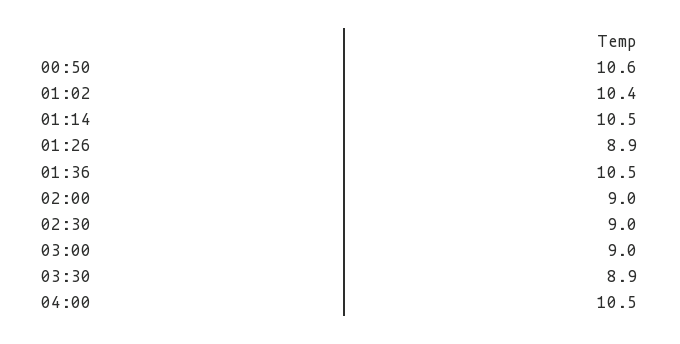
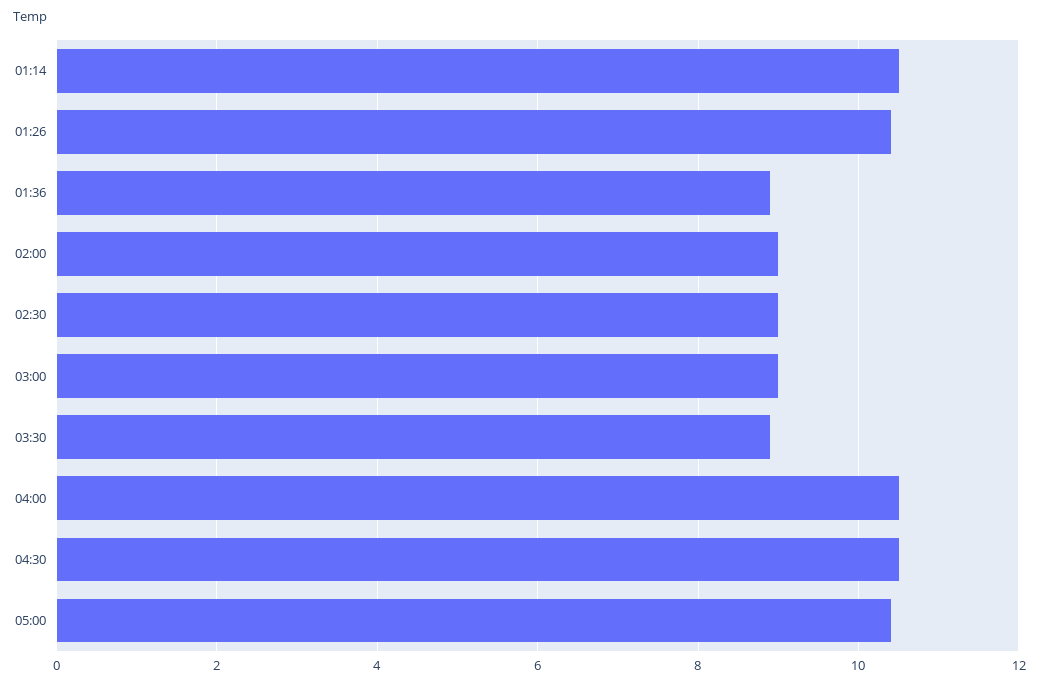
00:50: 10.6 -> none
01:02: 10.4 -> none
01:26: 8.9 -> 10.5
01:36: 10.5 -> 9
04:30: none -> 10.5
05:00: none -> 10.5

